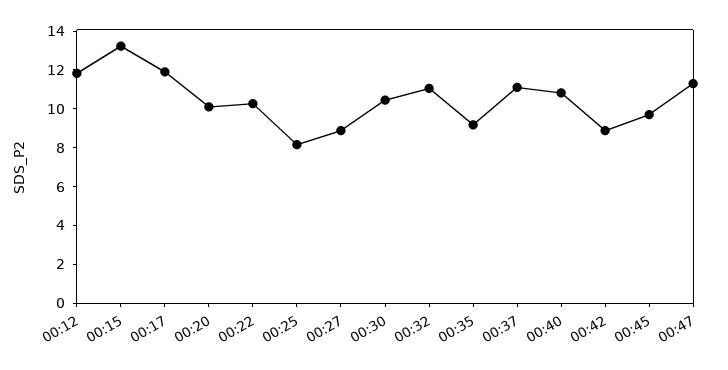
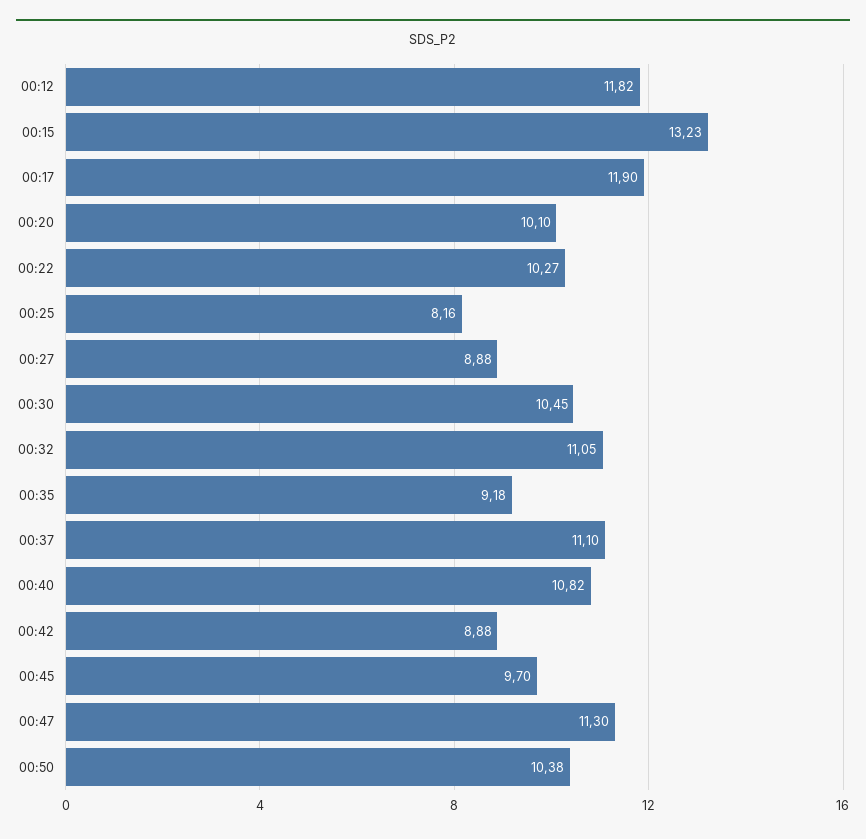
00:50: none -> 10.38

